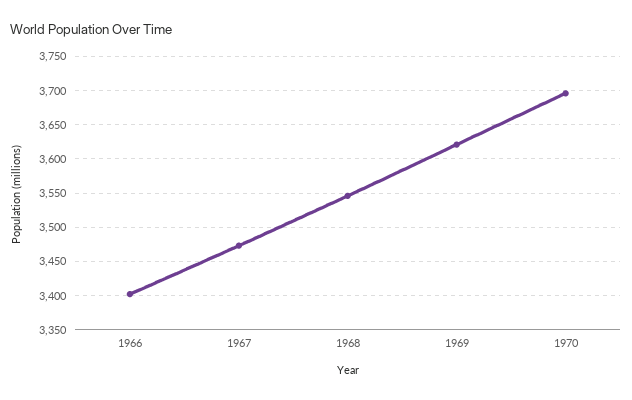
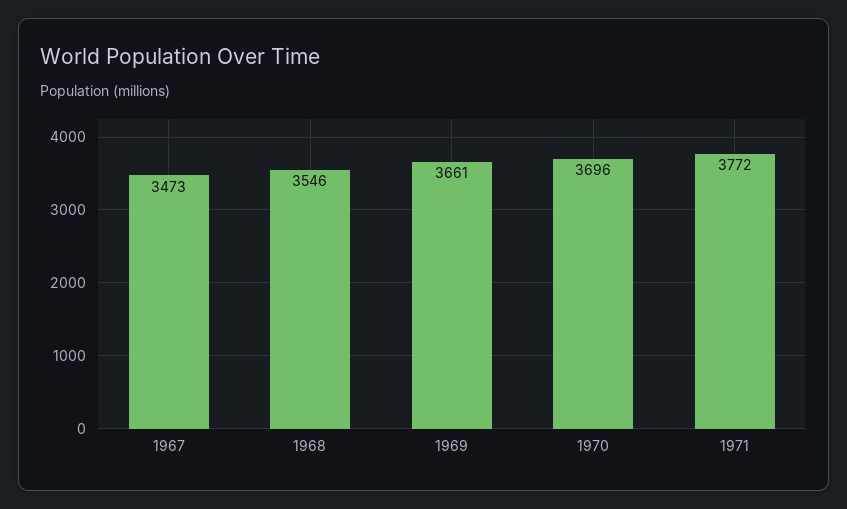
1966: 3400 -> none
1969: 3620 -> 3661
1971: none -> 3772

